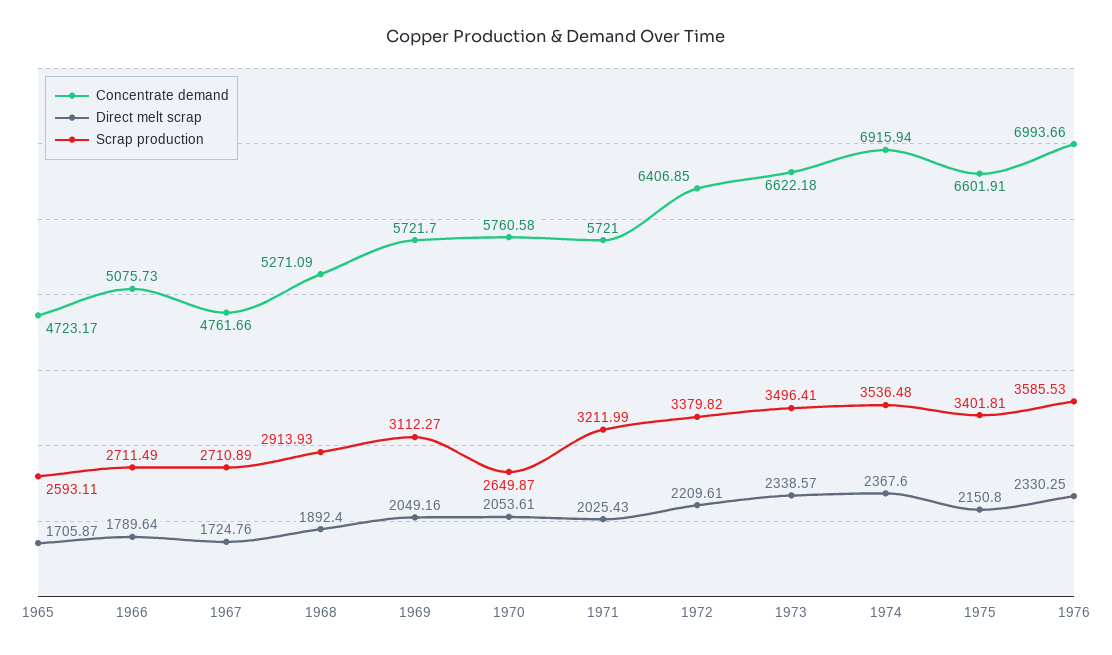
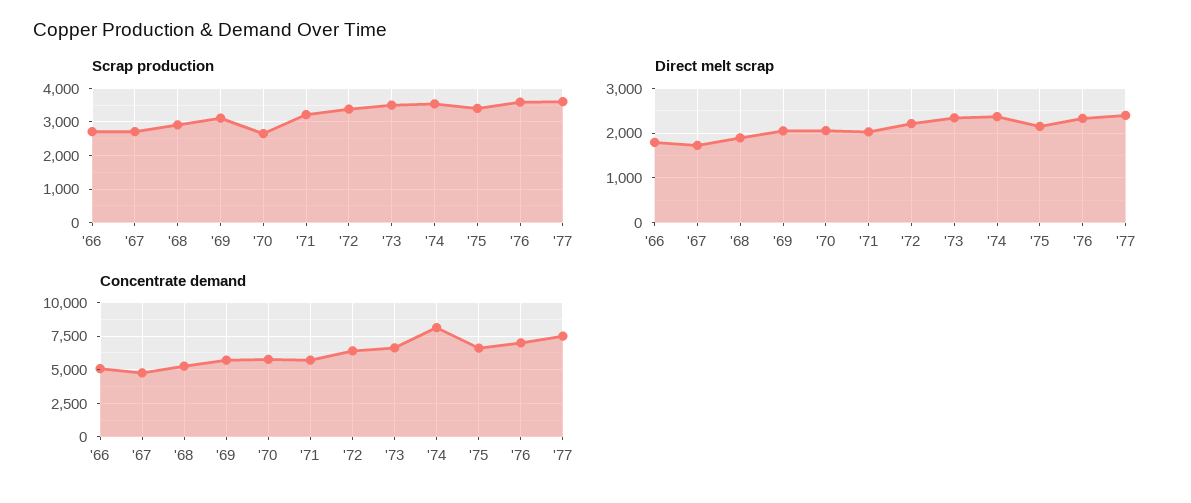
Concentrate demand, 1965: 4723.17 -> none
Direct melt scrap, 1965: 1705.87 -> none
Scrap production, 1965: 2593.11 -> none
Concentrate demand, 1974: 6915.94 -> 8000
Scrap production, '77: none -> 3600
Direct melt scrap, '77: none -> 2400
Concentrate demand, '77: none -> 7500

